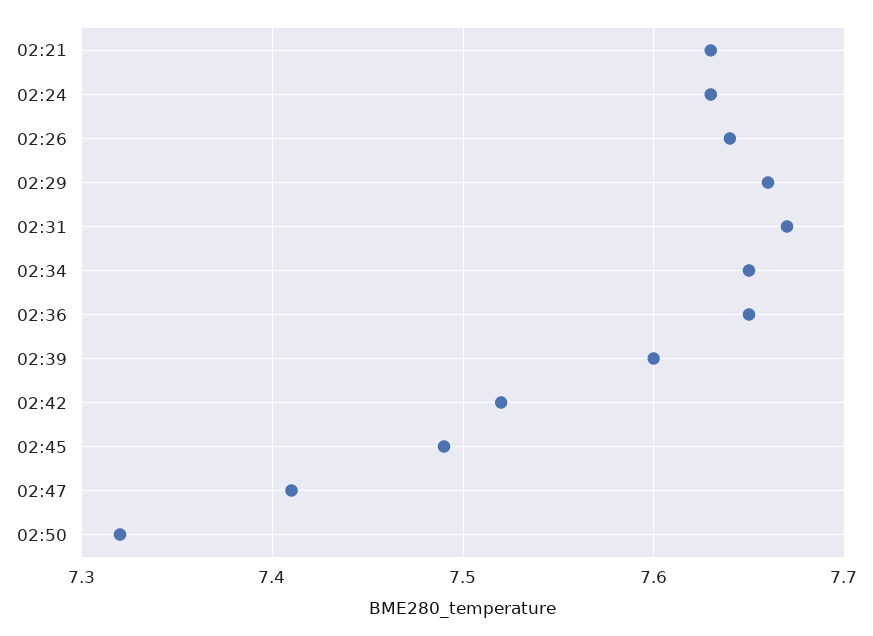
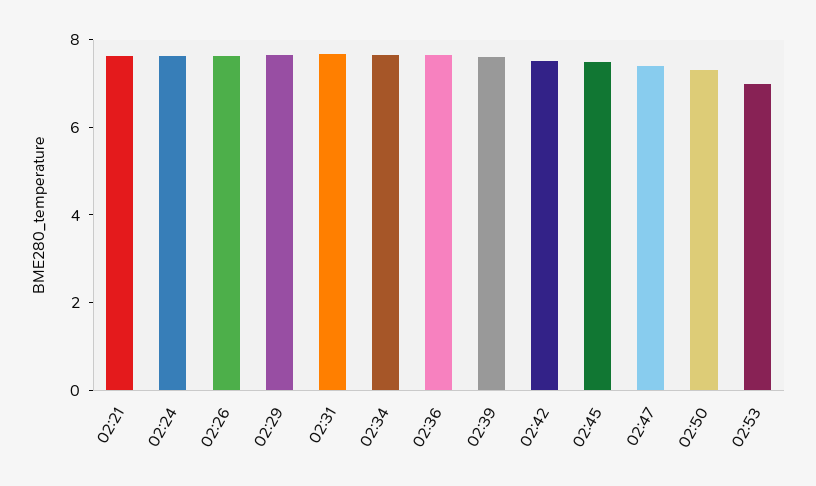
02:53: none -> 7

